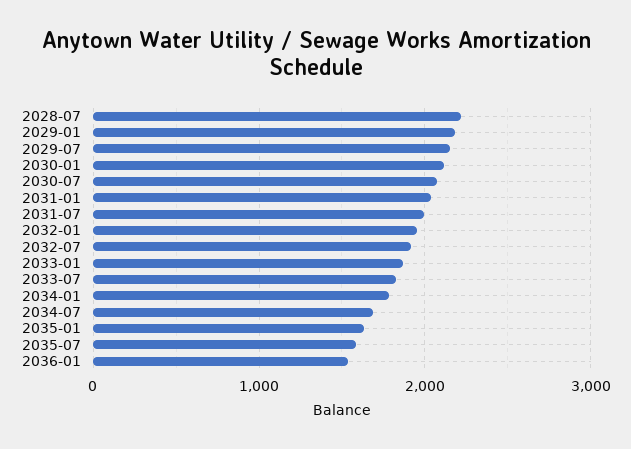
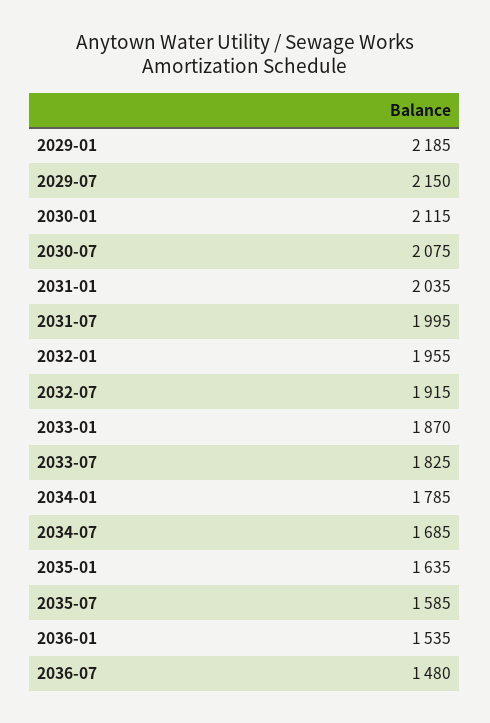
2028-07: 2200 -> none
2036-07: none -> 1480

